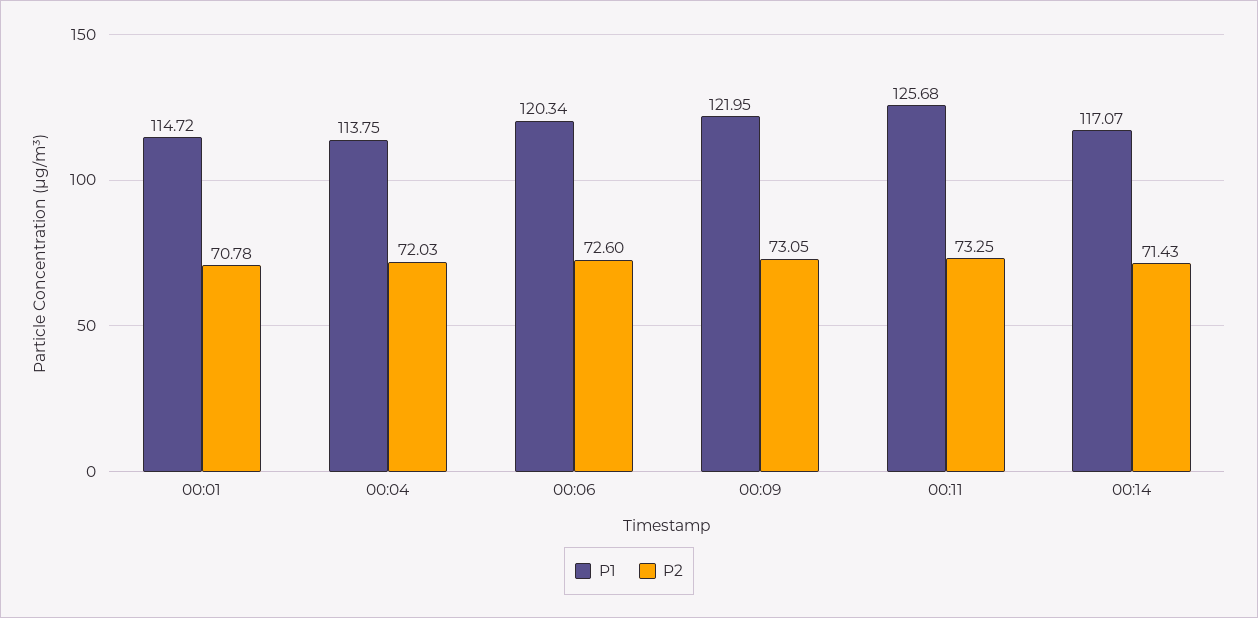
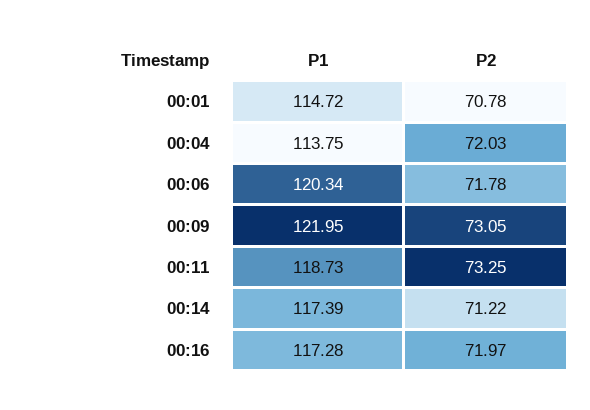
P2, 00:06: 72.6 -> 71.78
P1, 00:11: 125.68 -> 118.73
P1, 00:14: 117.07 -> 117.39
P2, 00:14: 71.43 -> 71.22
P1, 00:16: none -> 117.28
P2, 00:16: none -> 71.97

